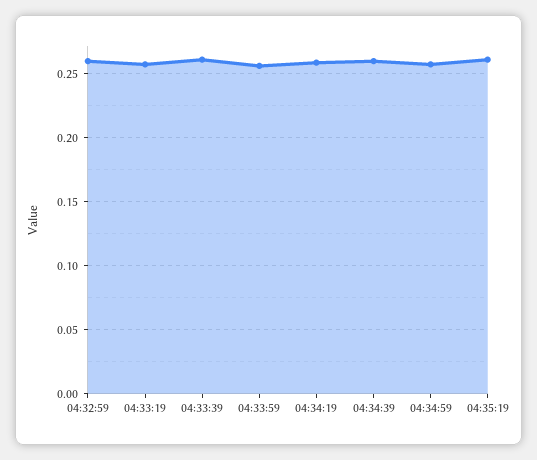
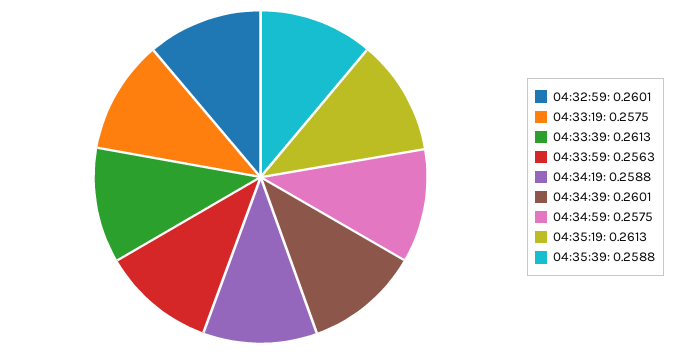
04:35:39: none -> 0.2588

